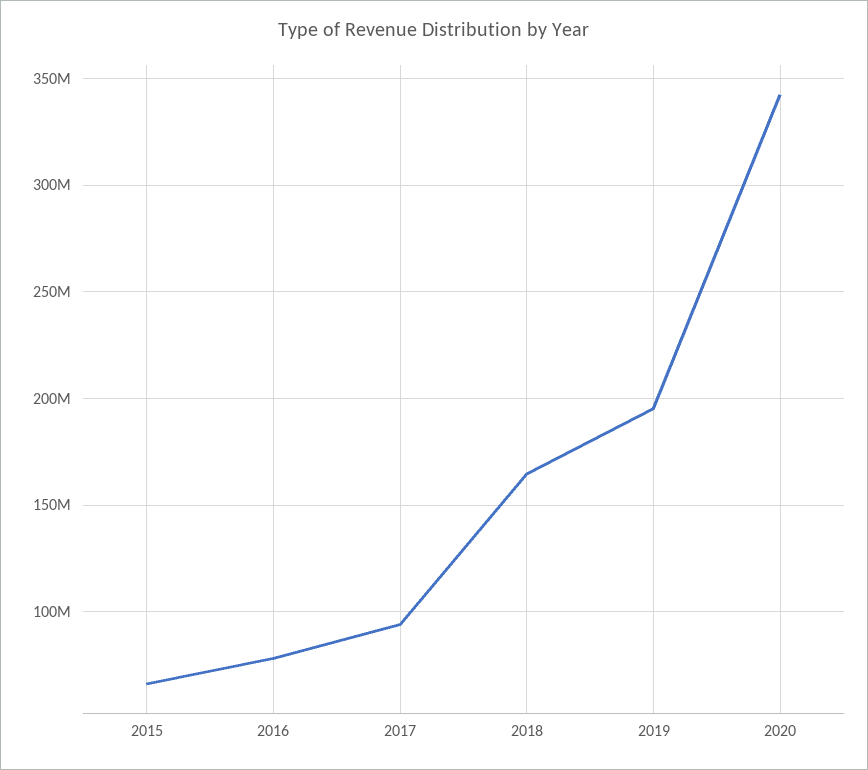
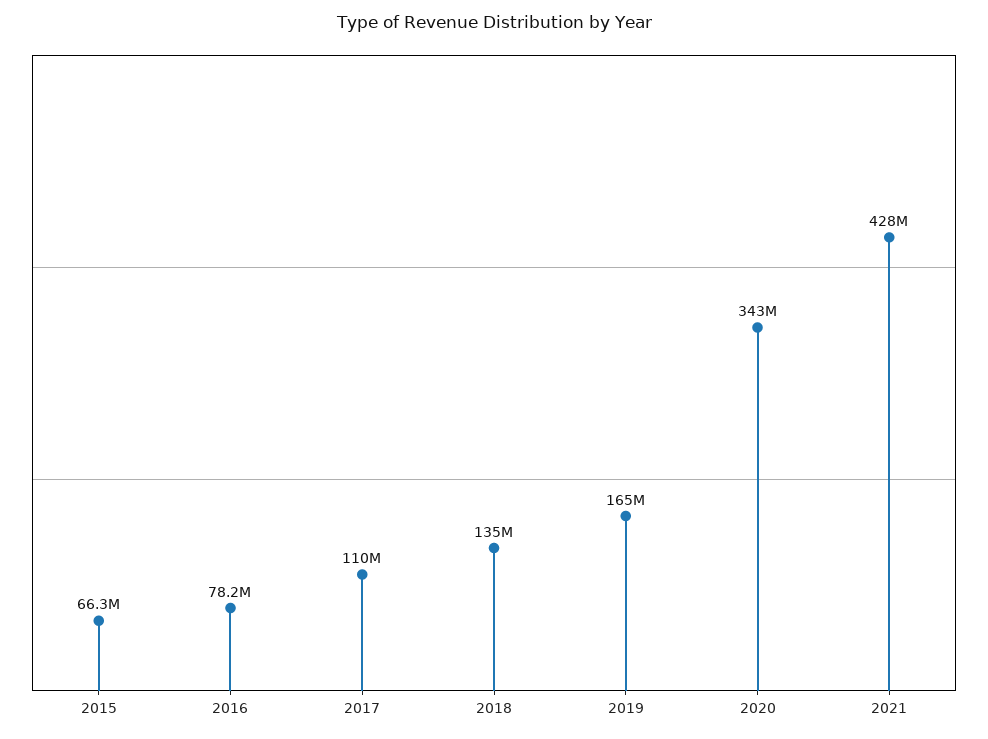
2017: 95000000 -> 110000000
2018: 165000000 -> 135000000
2019: 195000000 -> 165000000
2021: none -> 428000000

